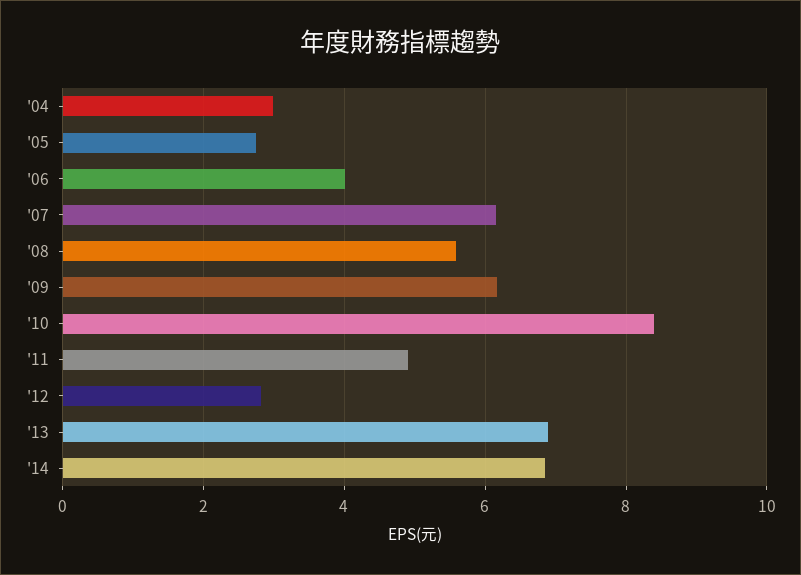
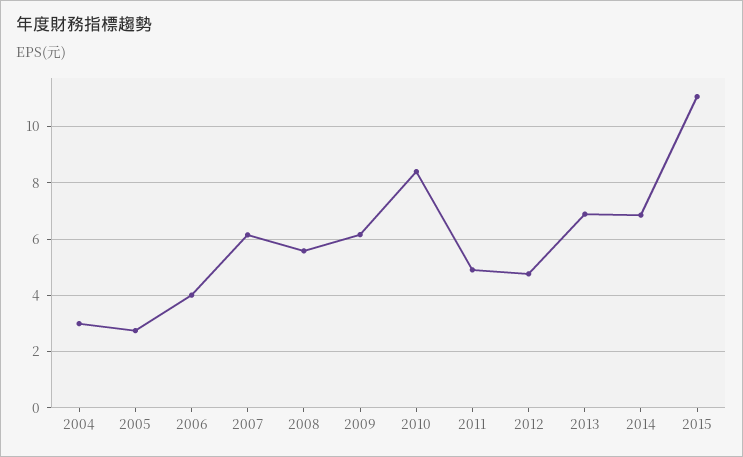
'12: 2.8 -> 4.75
2015: none -> 11

